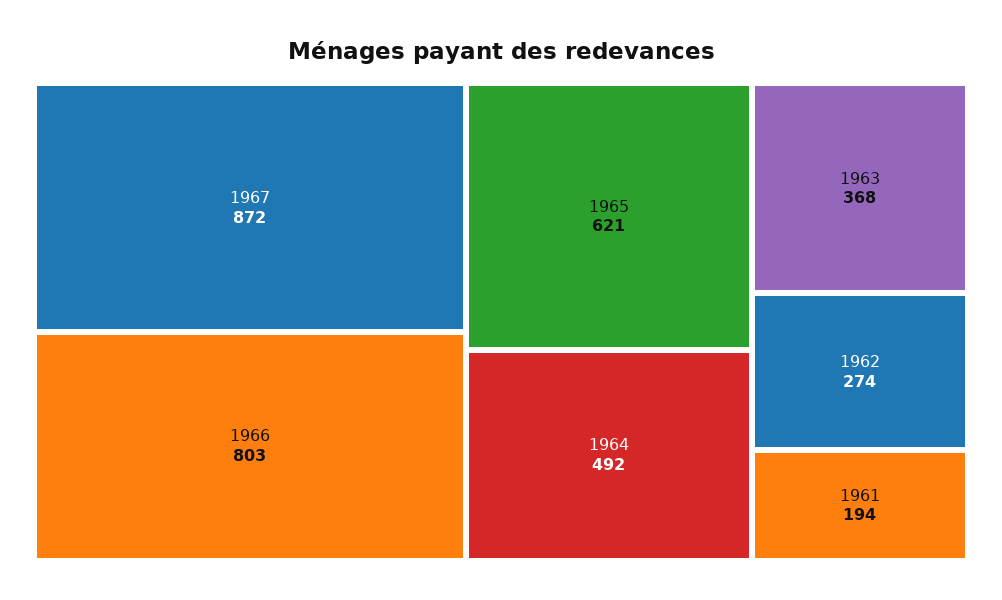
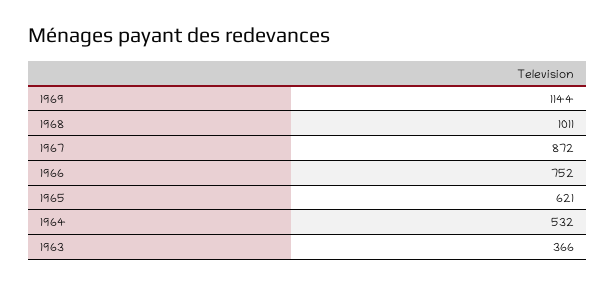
1966: 803 -> 752
1964: 492 -> 532
1963: 368 -> 366
1962: 274 -> none
1961: 194 -> none
1969: none -> 1144
1968: none -> 1011

